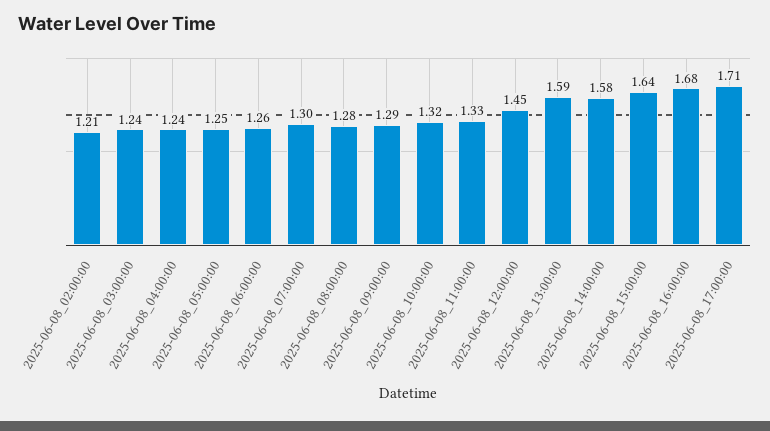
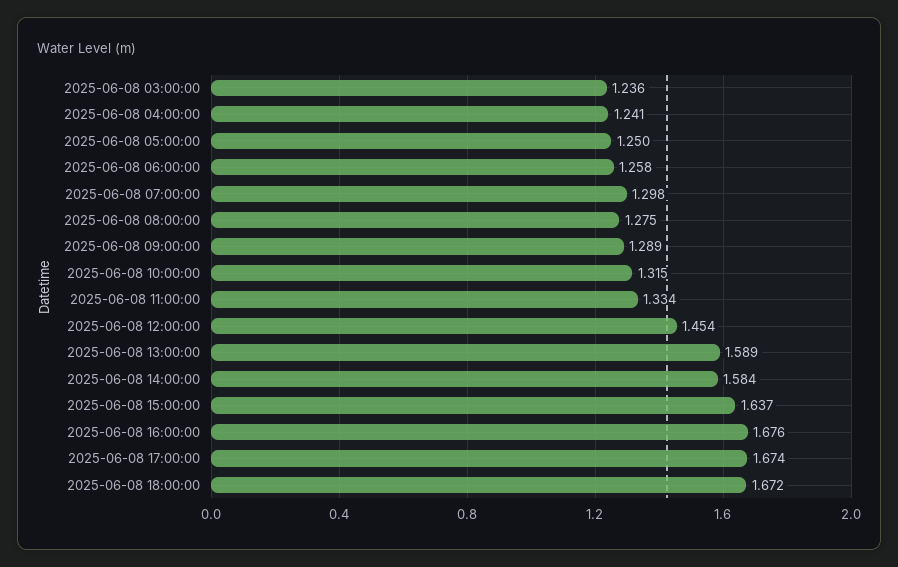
2025-06-08_02:00:00: 1.21 -> none
2025-06-08_17:00:00: 1.71 -> 1.674
2025-06-08 18:00:00: none -> 1.672

